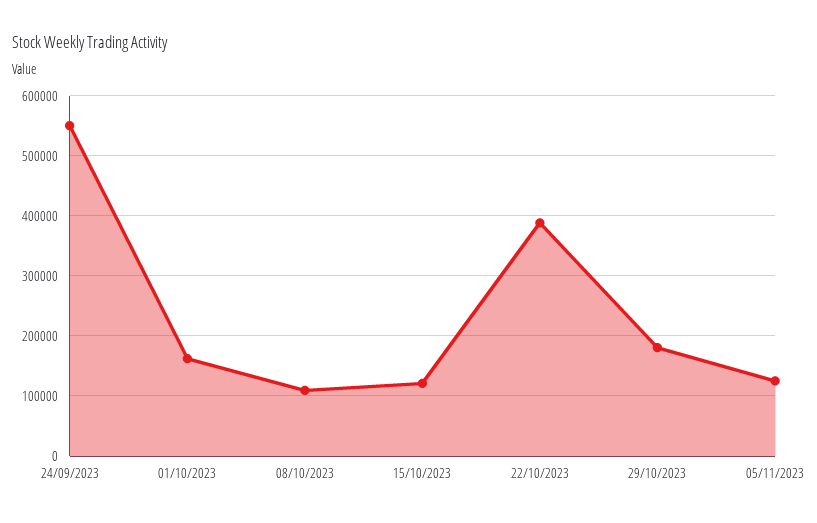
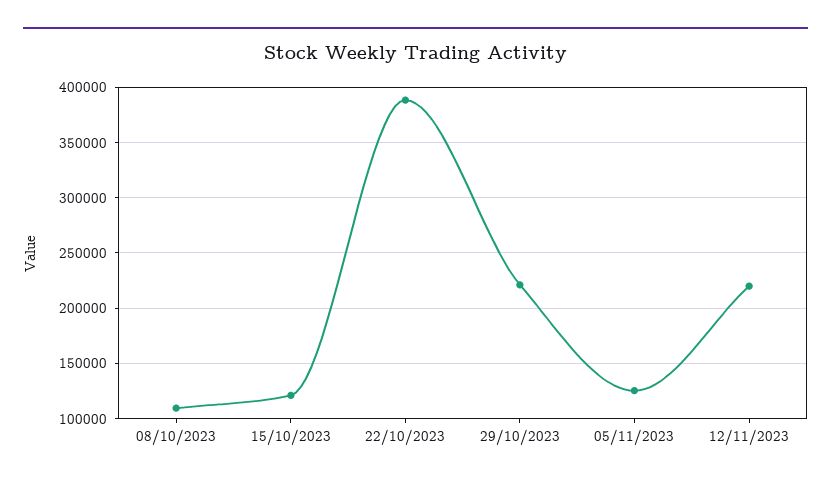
24/09/2023: 550000 -> none
01/10/2023: 160000 -> none
29/10/2023: 180000 -> 220000
12/11/2023: none -> 220000

